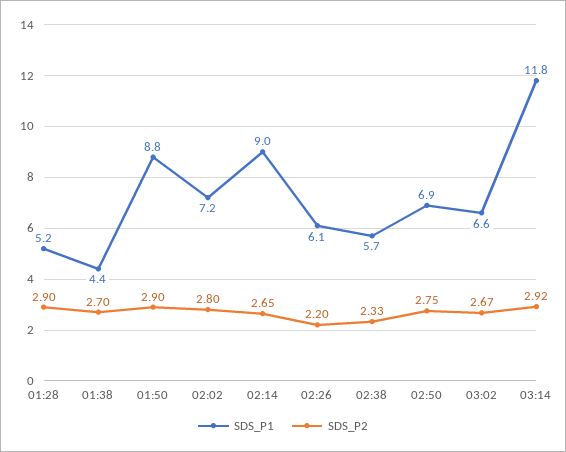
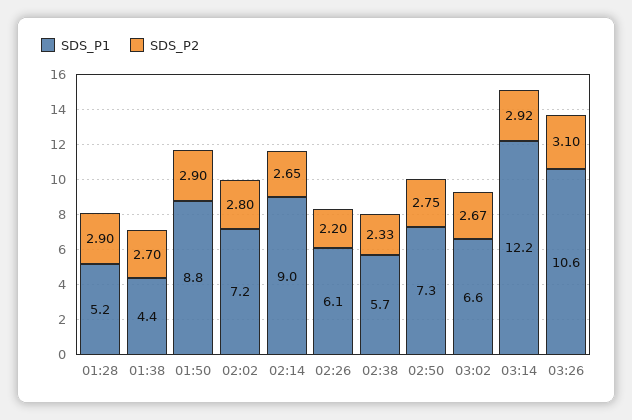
SDS_P1, 02:50: 6.9 -> 7.3
SDS_P1, 03:14: 11.8 -> 12.2
SDS_P1, 03:26: none -> 10.6
SDS_P2, 03:26: none -> 3.1

